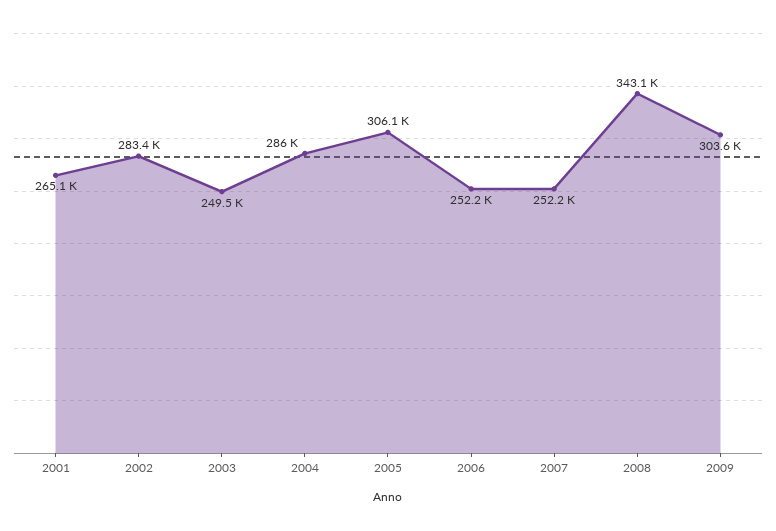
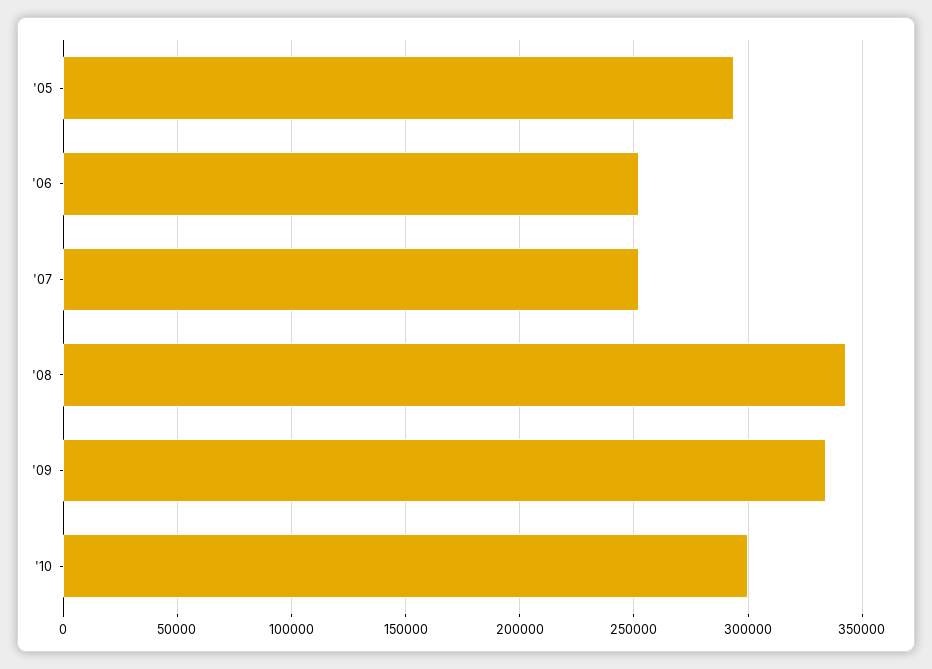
2001: 265100 -> none
2002: 283400 -> none
2003: 249500 -> none
2004: 286000 -> none
2005: 306100 -> 295000
2009: 303600 -> 335000
'10: none -> 300000

